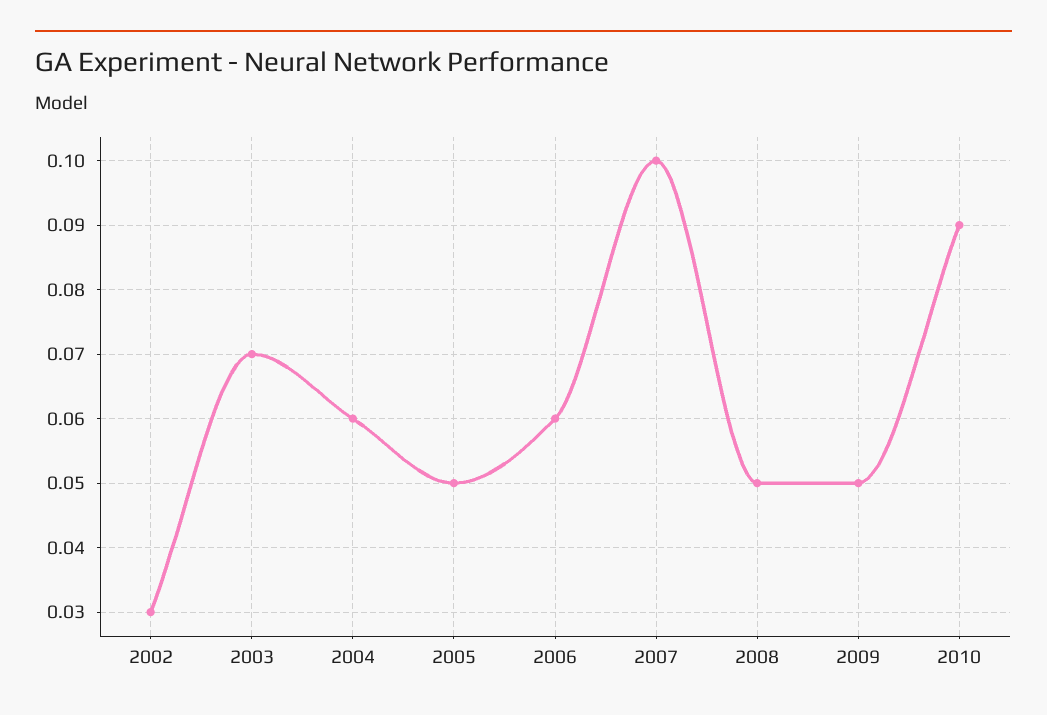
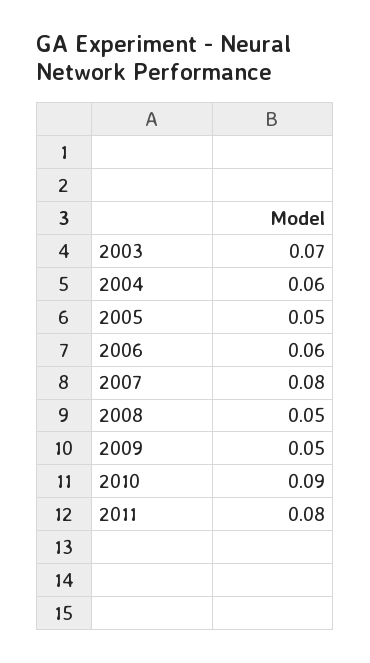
2002: 0.03 -> none
2007: 0.1 -> 0.08
2011: none -> 0.08

